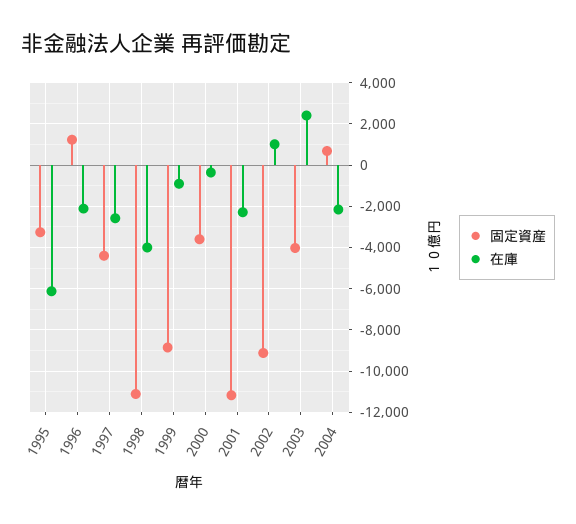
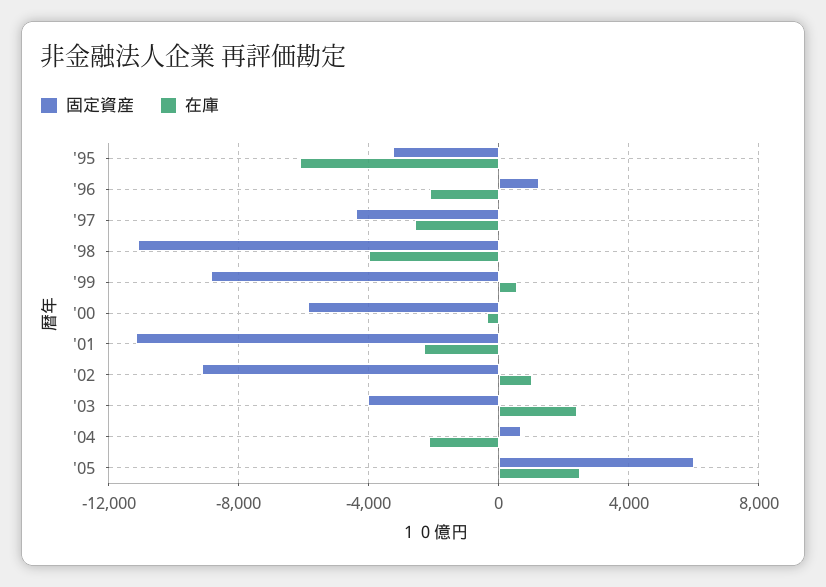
在庫, 1999: -1000 -> 500
固定資産, 2000: -3500 -> -6000
固定資産, '05: none -> 6000
在庫, '05: none -> 2500

